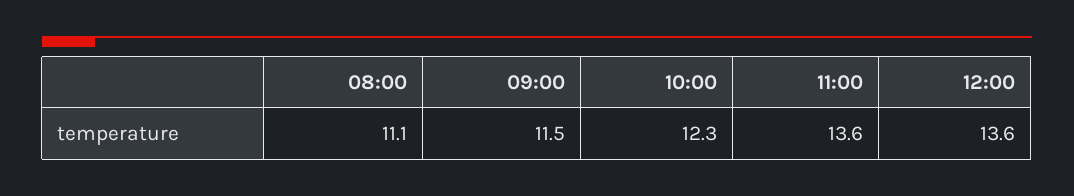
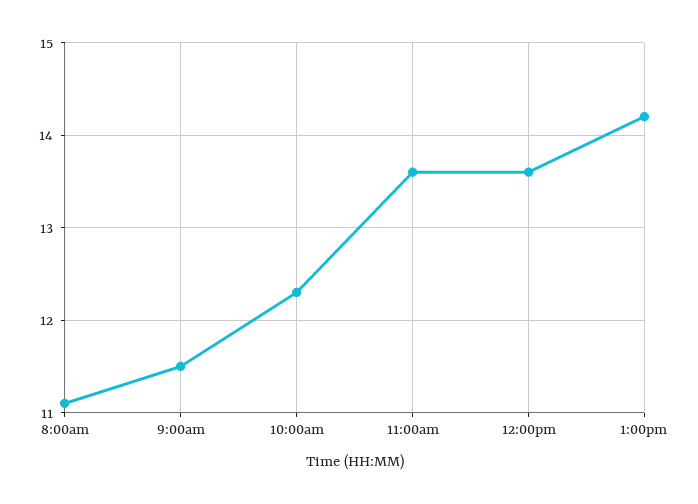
1:00pm: none -> 14.2

